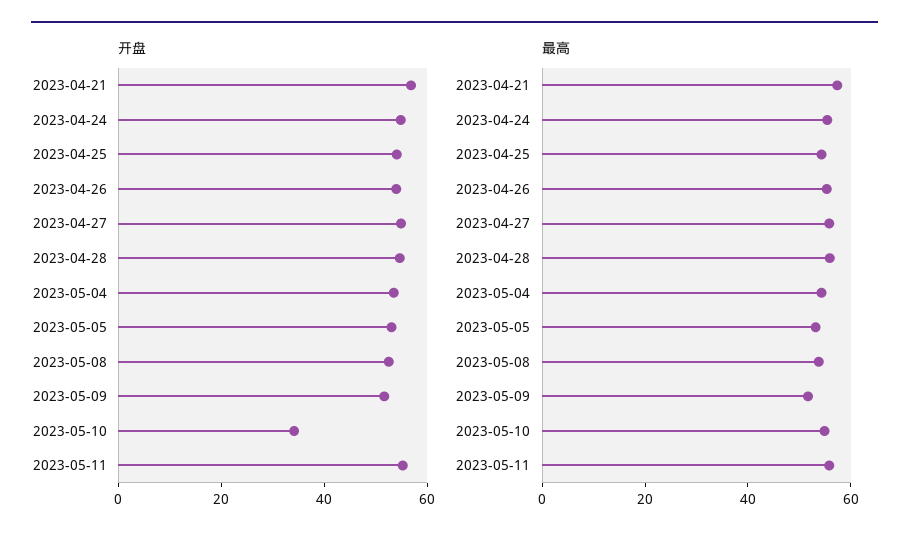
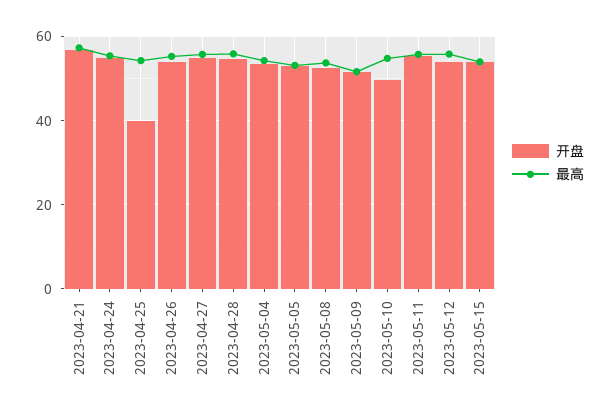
开盘, 2023-04-25: 55 -> 40
开盘, 2023-05-10: 35 -> 50
开盘, 2023-05-12: none -> 54
最高, 2023-05-12: none -> 56
开盘, 2023-05-15: none -> 54
最高, 2023-05-15: none -> 54

